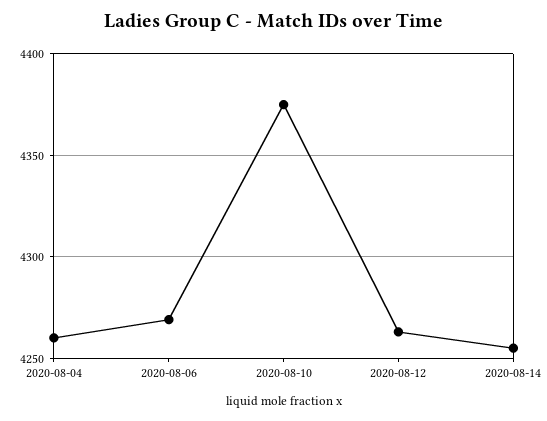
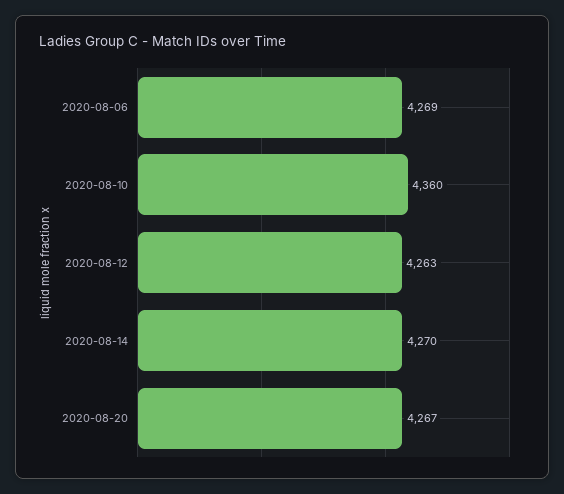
2020-08-04: 4260 -> none
2020-08-10: 4375 -> 4360
2020-08-14: 4255 -> 4270
2020-08-20: none -> 4267

